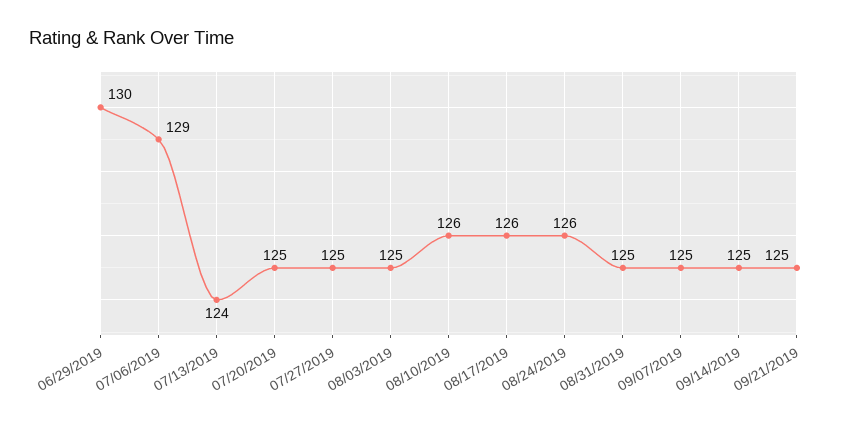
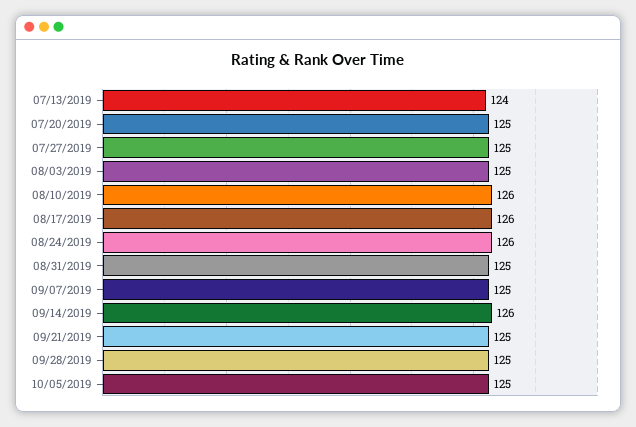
06/29/2019: 130 -> none
07/06/2019: 129 -> none
09/14/2019: 125 -> 126
09/28/2019: none -> 125
10/05/2019: none -> 125

